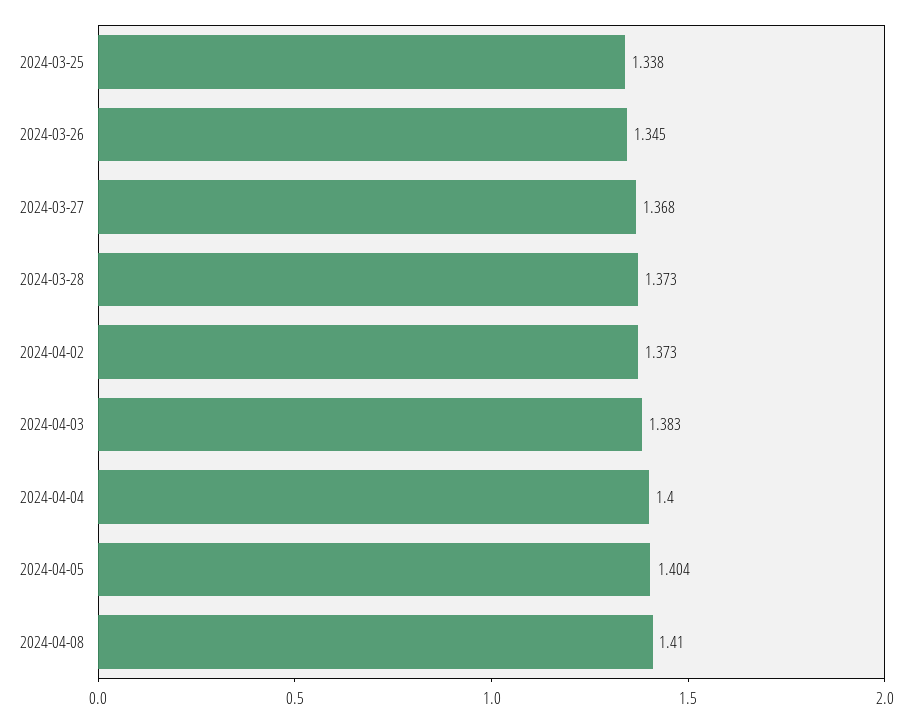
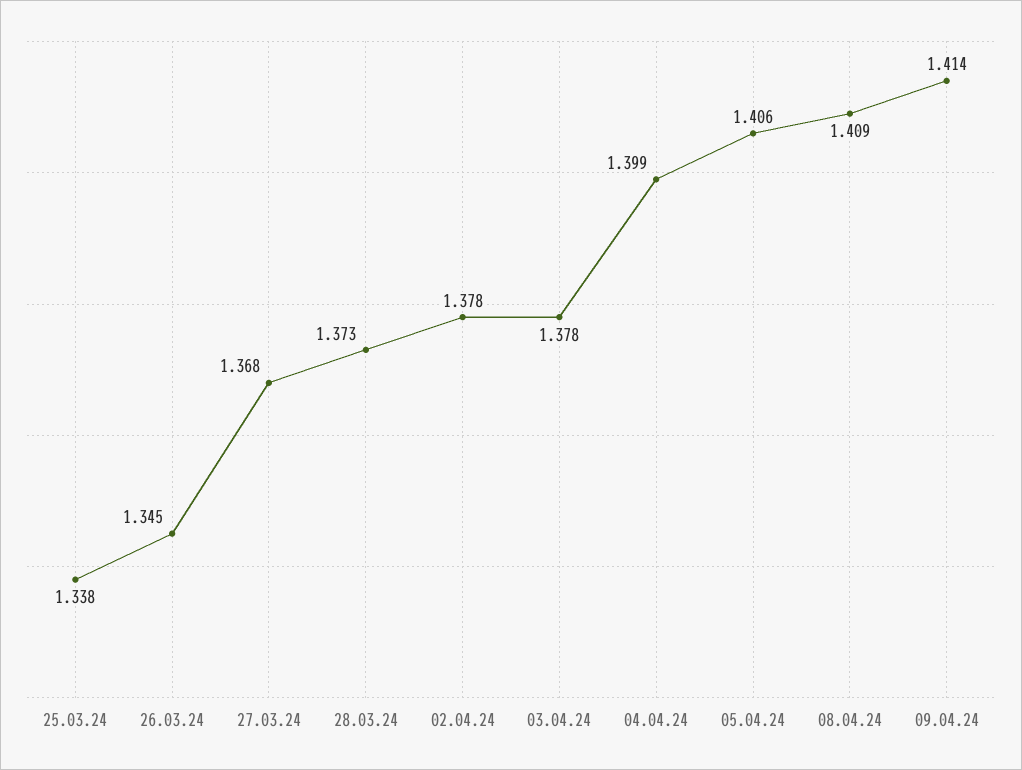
2024-04-02: 1.373 -> 1.378
2024-04-03: 1.383 -> 1.378
2024-04-04: 1.4 -> 1.399
2024-04-05: 1.404 -> 1.406
2024-04-08: 1.41 -> 1.409
09.04.24: none -> 1.414

